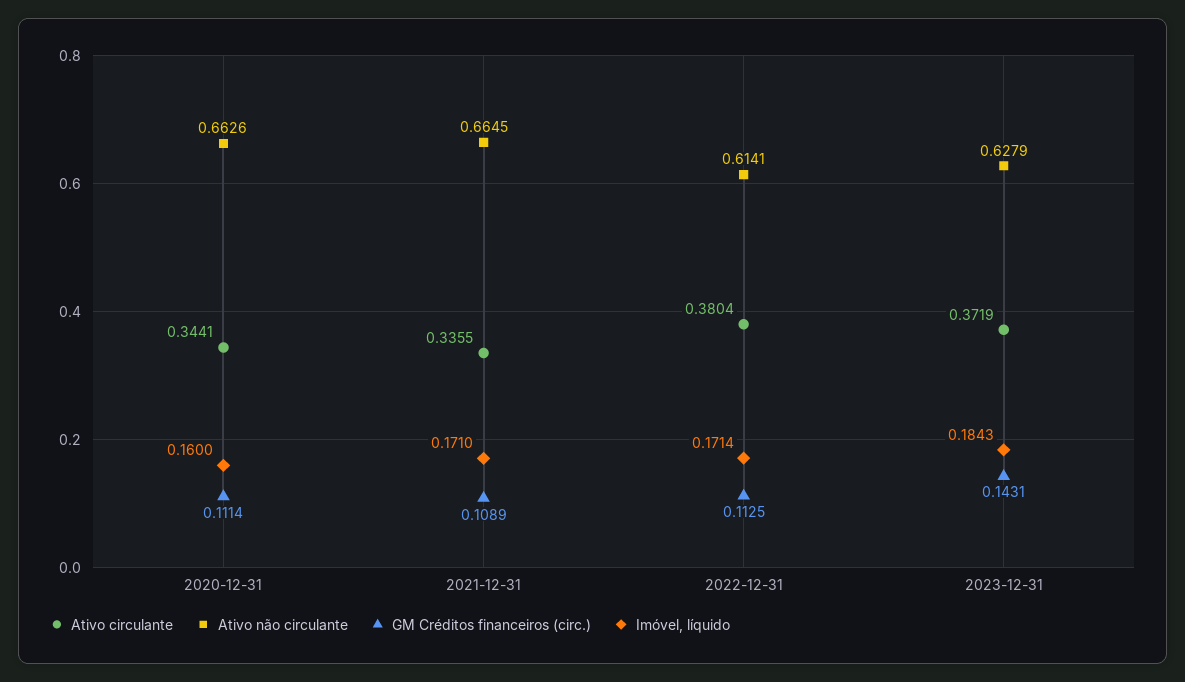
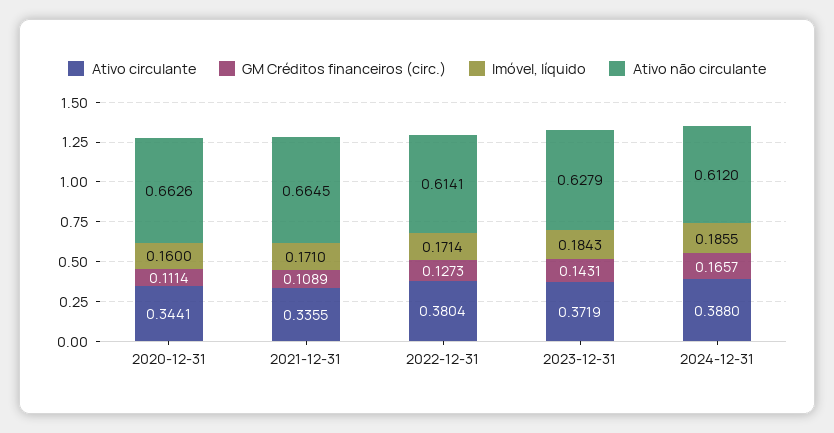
GM Créditos financeiros (circ.), 2022-12-31: 0.1125 -> 0.1273
Ativo circulante, 2024-12-31: none -> 0.388
GM Créditos financeiros (circ.), 2024-12-31: none -> 0.1657
Imóvel, líquido, 2024-12-31: none -> 0.1855
Ativo não circulante, 2024-12-31: none -> 0.612

